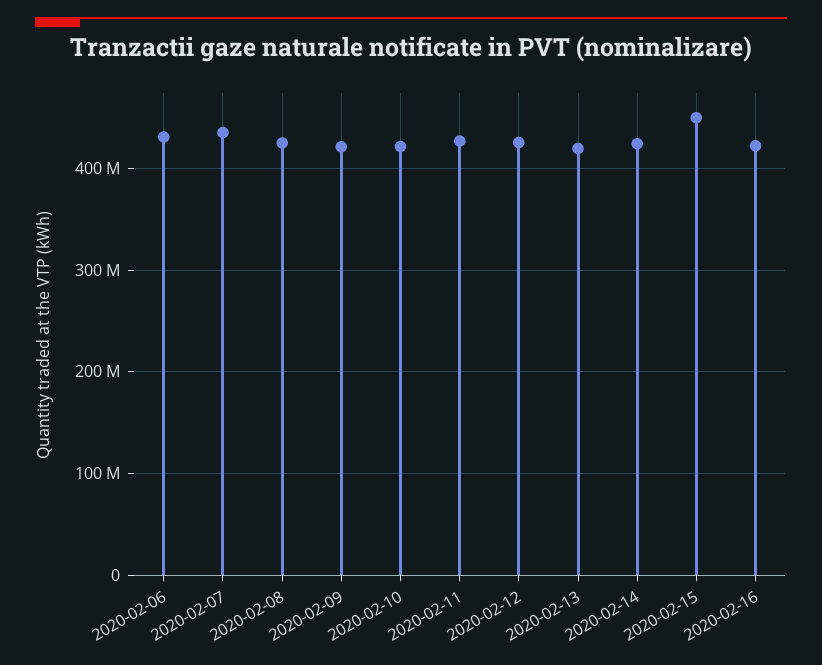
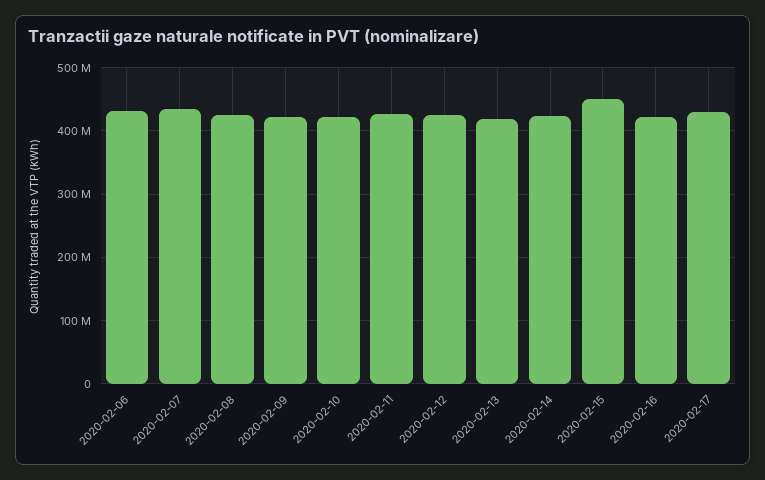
2020-02-17: none -> 430000000

